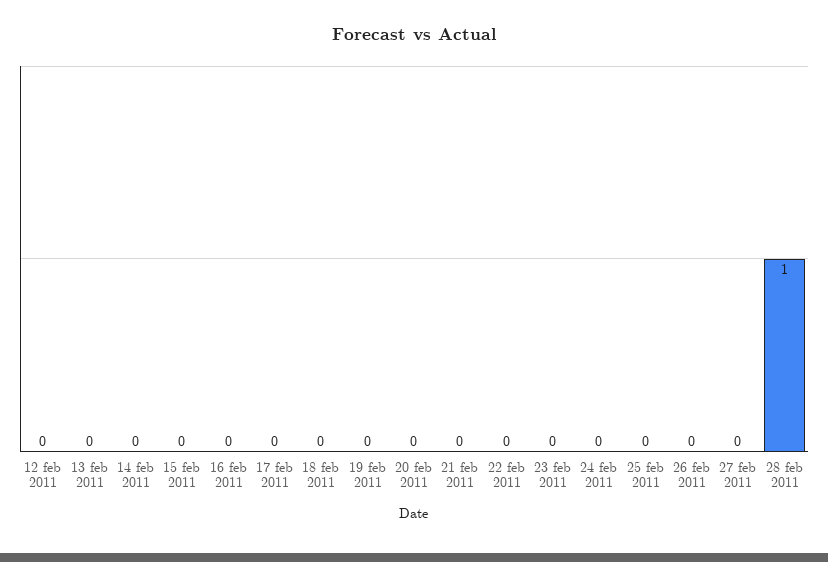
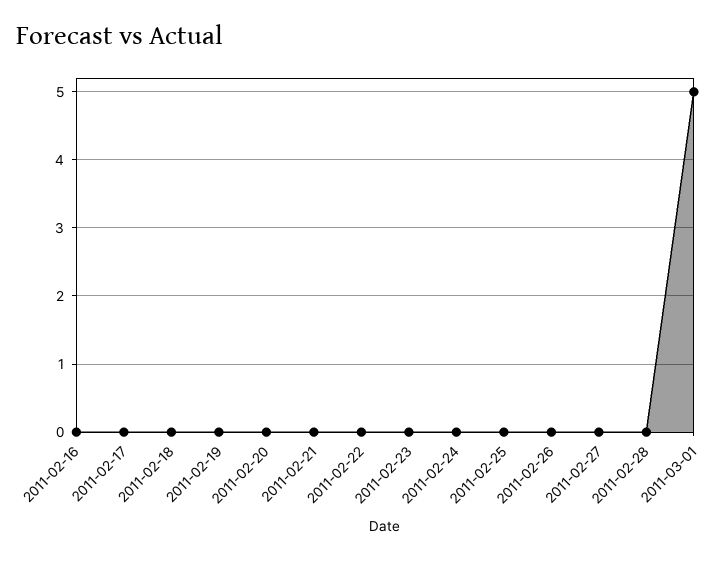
12 feb 2011: 0 -> none
13 feb 2011: 0 -> none
14 feb 2011: 0 -> none
15 feb 2011: 0 -> none
28 feb 2011: 1 -> 0
2011-03-01: none -> 5

